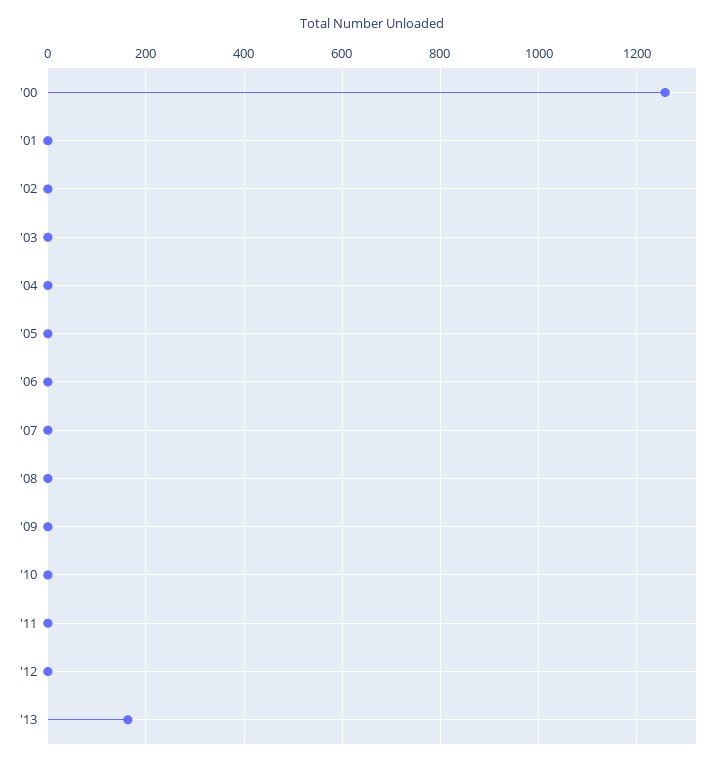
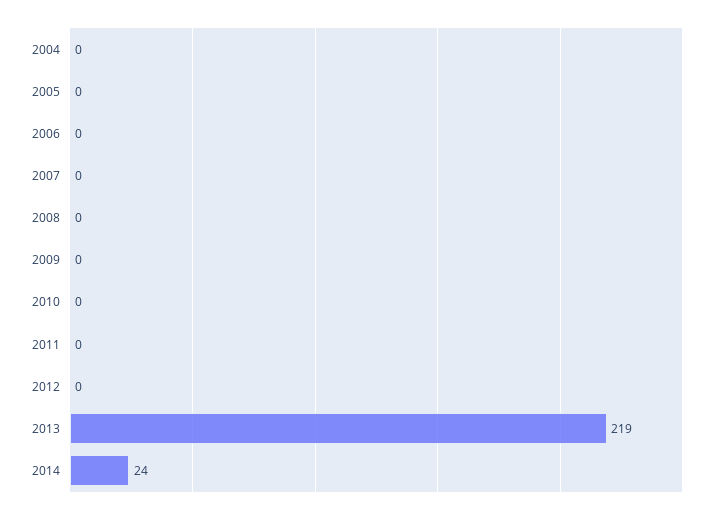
'00: 1260 -> none
'01: 0 -> none
'02: 0 -> none
'03: 0 -> none
'13: 160 -> 219
2014: none -> 24

